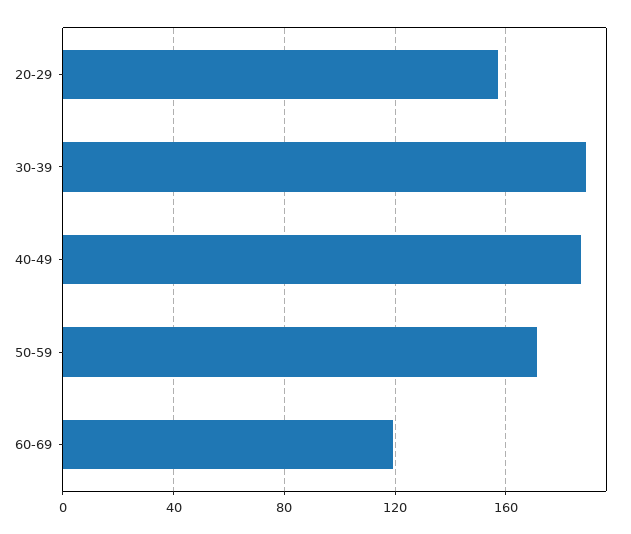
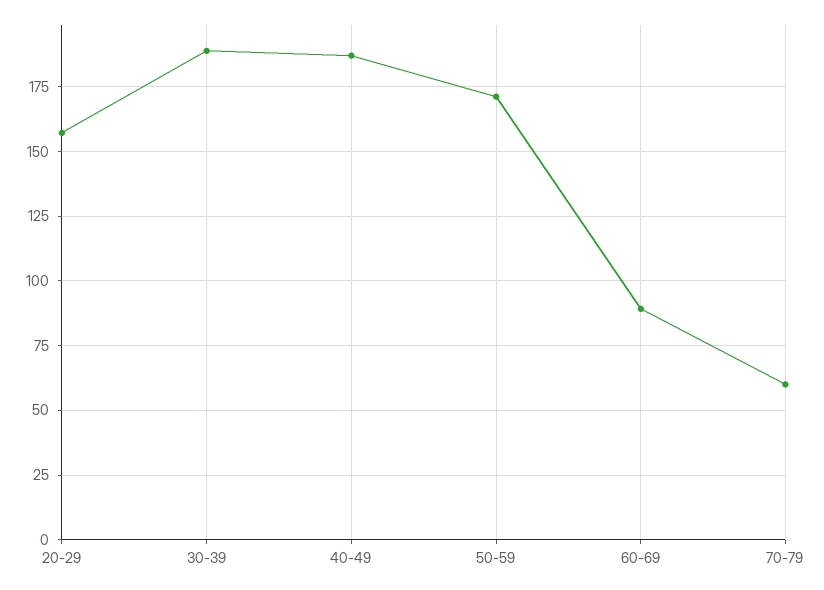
60-69: 120 -> 90
70-79: none -> 60

